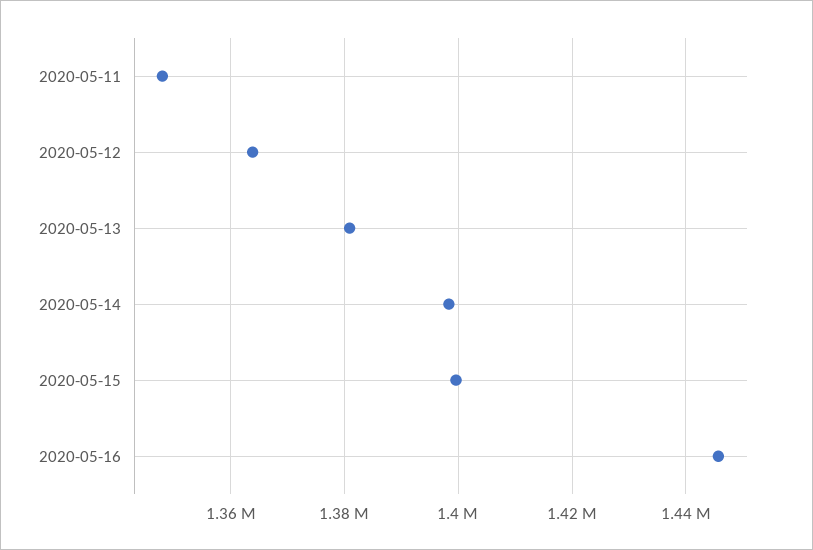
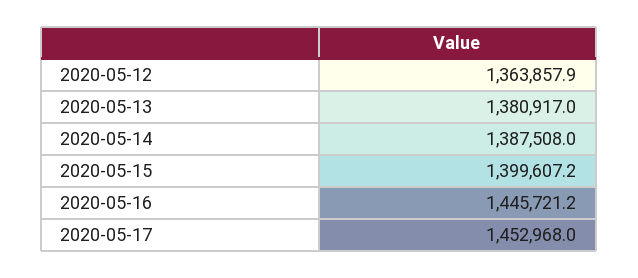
2020-05-11: 1348000 -> none
2020-05-14: 1398000 -> 1387508
2020-05-17: none -> 1452968

